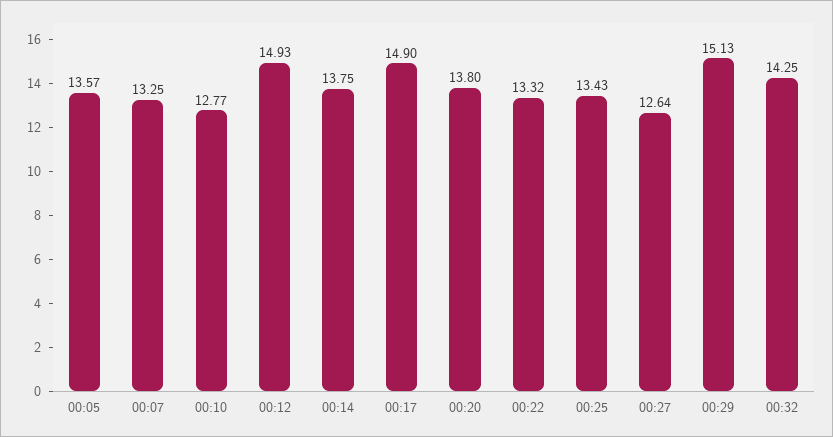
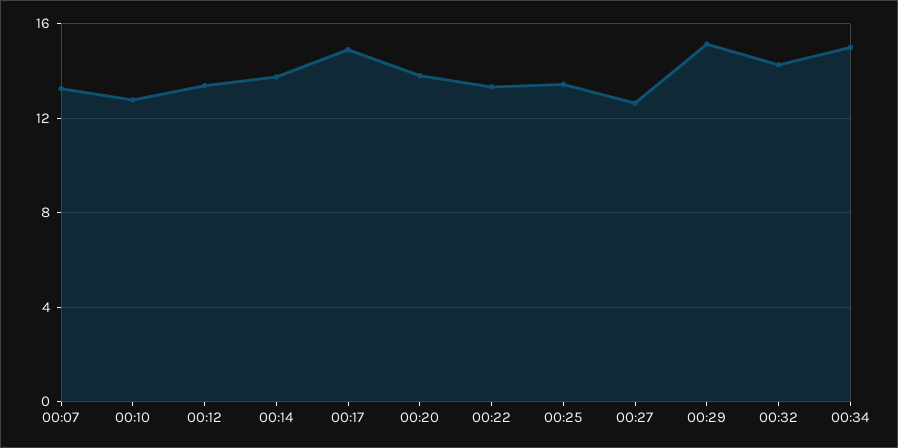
00:05: 13.57 -> none
00:12: 14.93 -> 13.5
00:34: none -> 15

